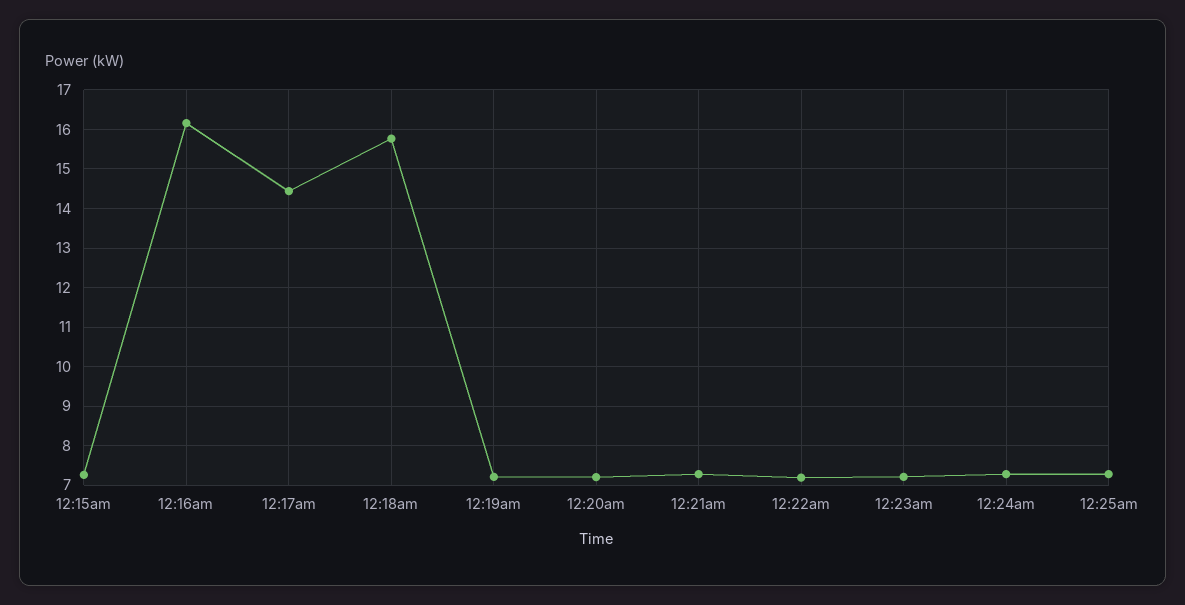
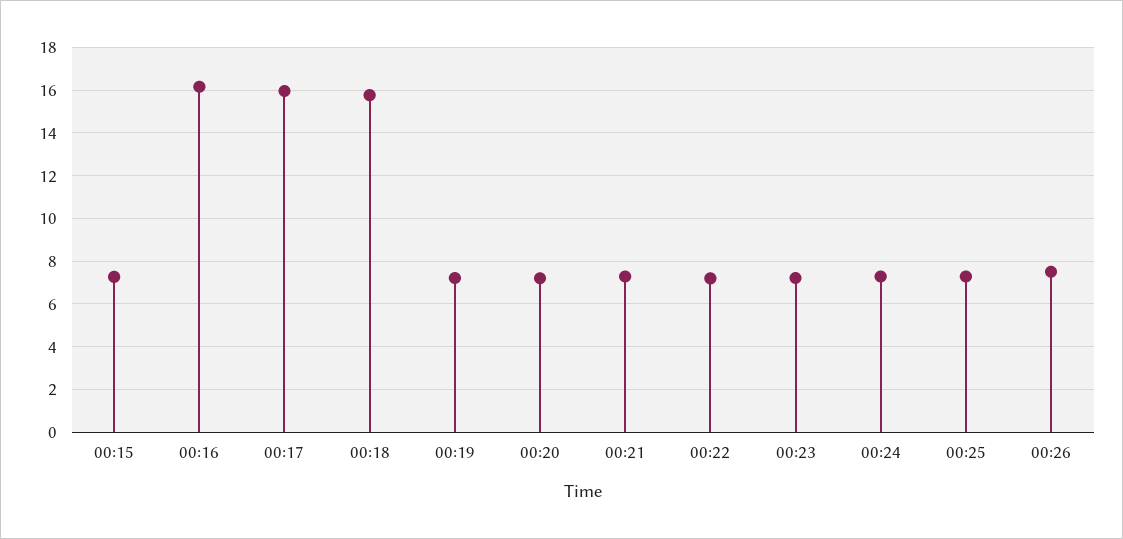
12:17am: 14.4 -> 16
00:26: none -> 7.5

